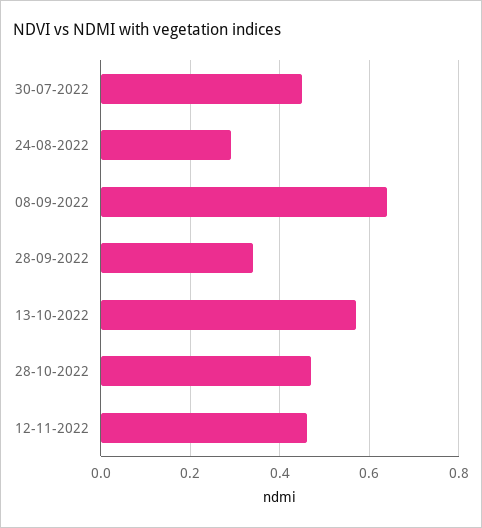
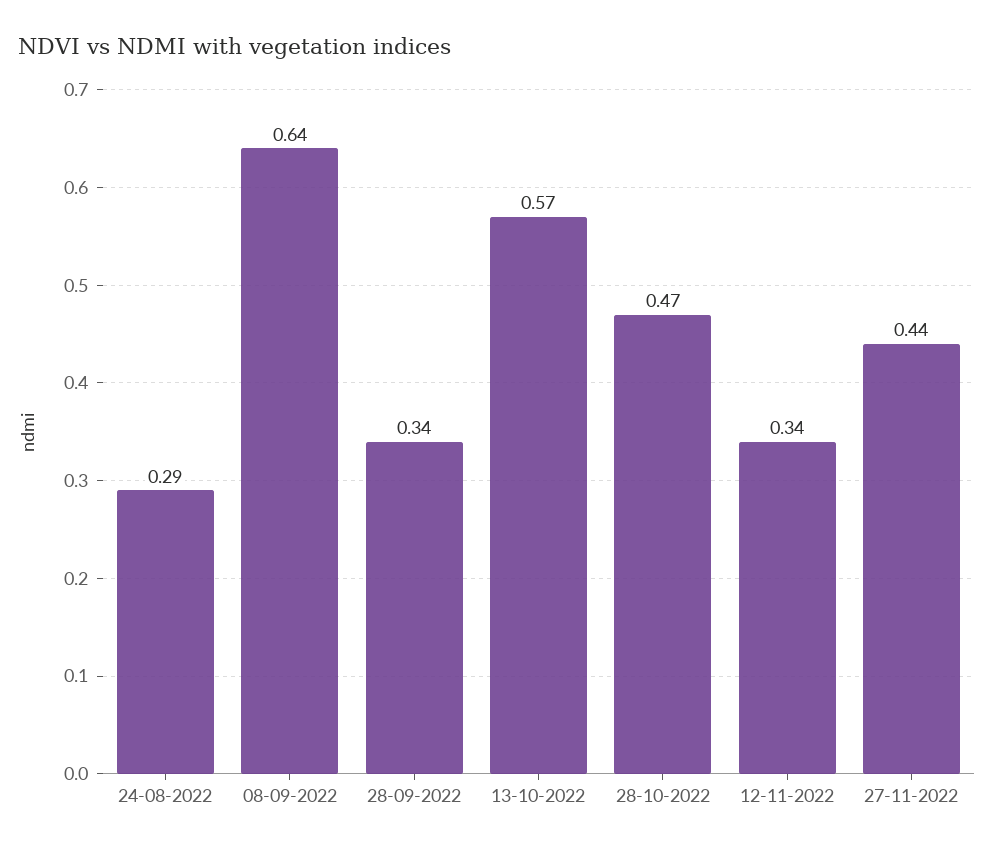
30-07-2022: 0.45 -> none
12-11-2022: 0.45 -> 0.34
27-11-2022: none -> 0.44

